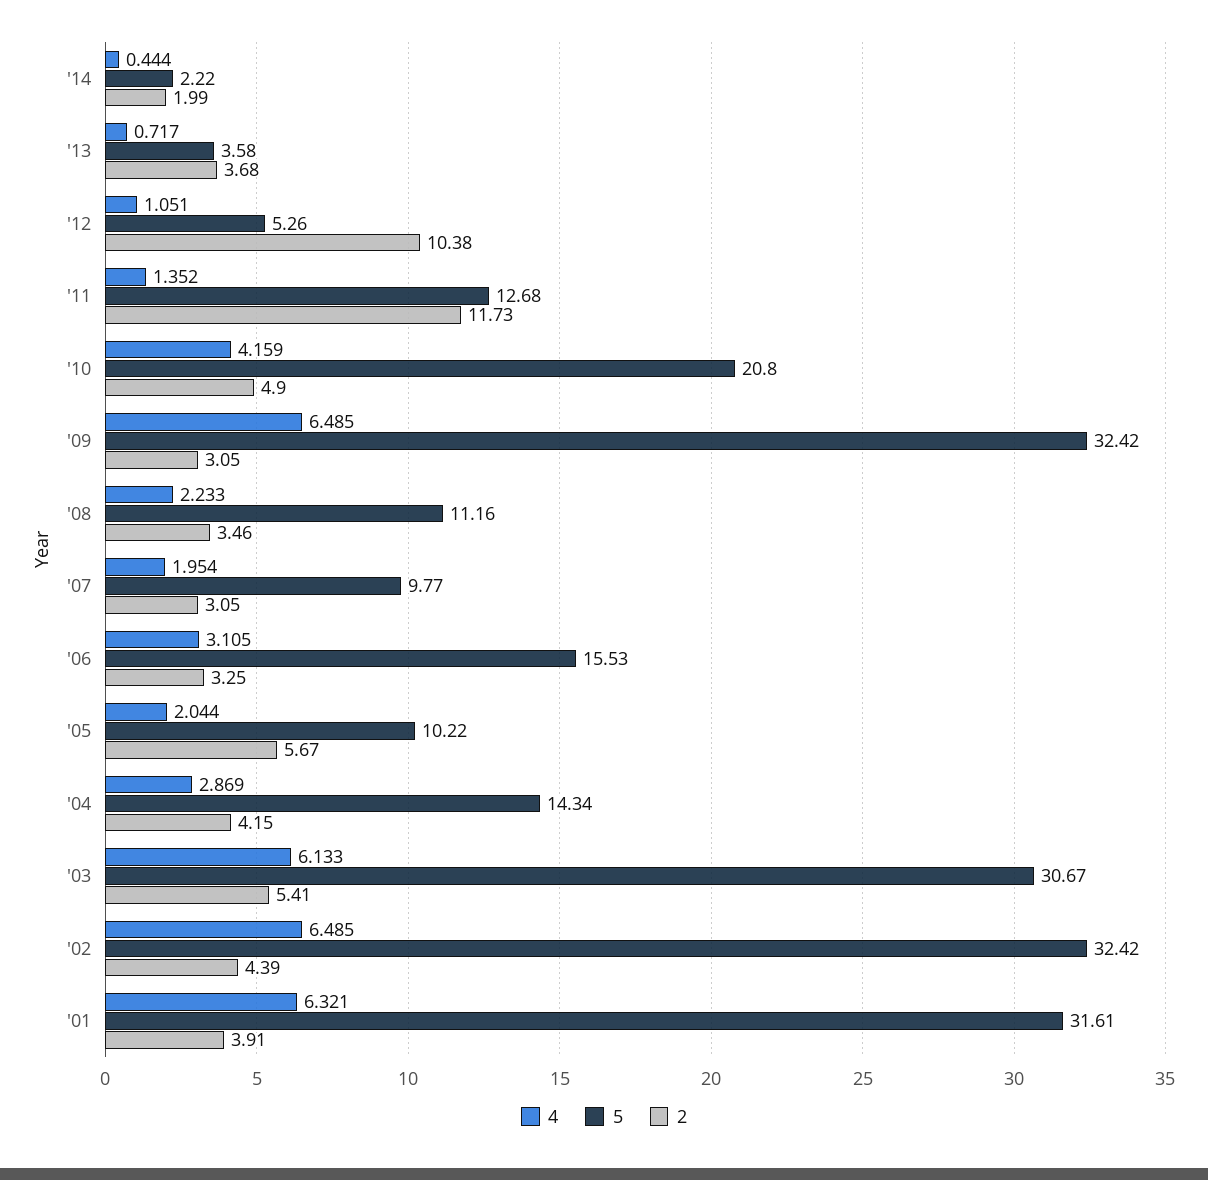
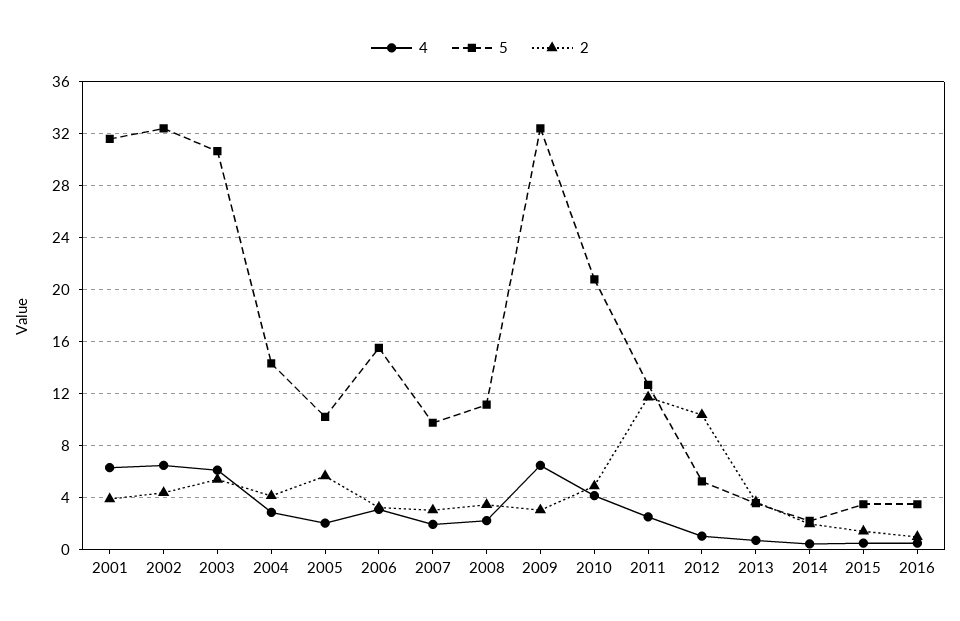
4, '11: 1.352 -> 2.5
4, 2015: none -> 0.5
5, 2015: none -> 3.5
2, 2015: none -> 1.5
4, 2016: none -> 0.5
5, 2016: none -> 3.5
2, 2016: none -> 1

